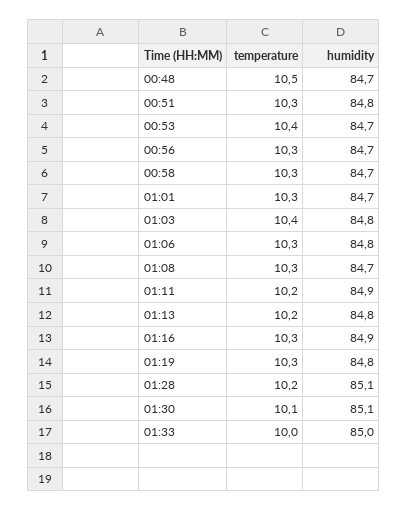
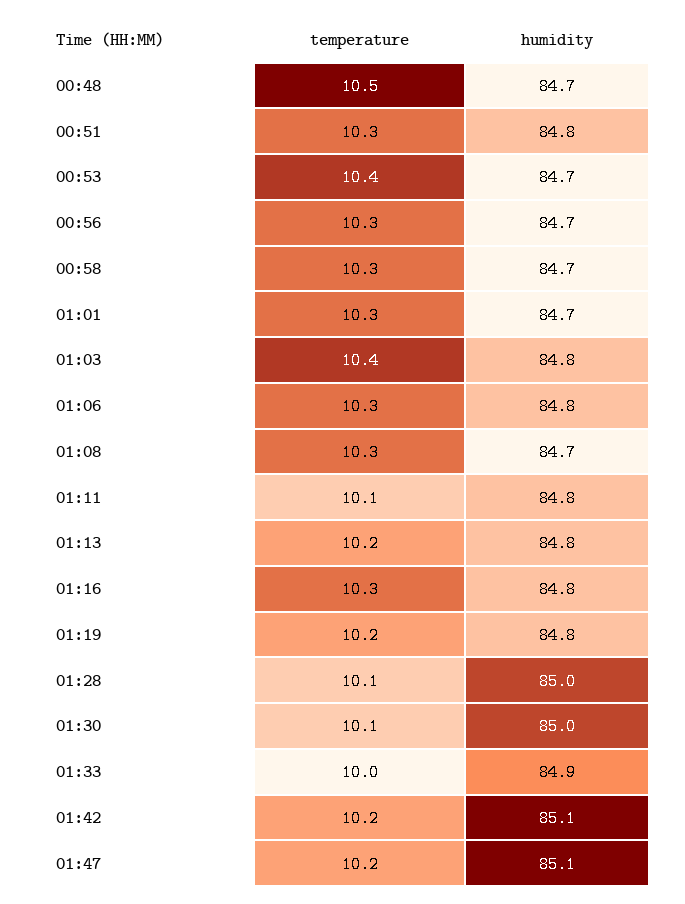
temperature, 01:11: 10.2 -> 10.1
humidity, 01:11: 84.9 -> 84.8
humidity, 01:16: 84.9 -> 84.8
temperature, 01:19: 10.3 -> 10.2
temperature, 01:28: 10.2 -> 10.1
humidity, 01:28: 85.1 -> 85
humidity, 01:30: 85.1 -> 85
humidity, 01:33: 85 -> 84.9
temperature, 01:42: none -> 10.2
humidity, 01:42: none -> 85.1
temperature, 01:47: none -> 10.2
humidity, 01:47: none -> 85.1

